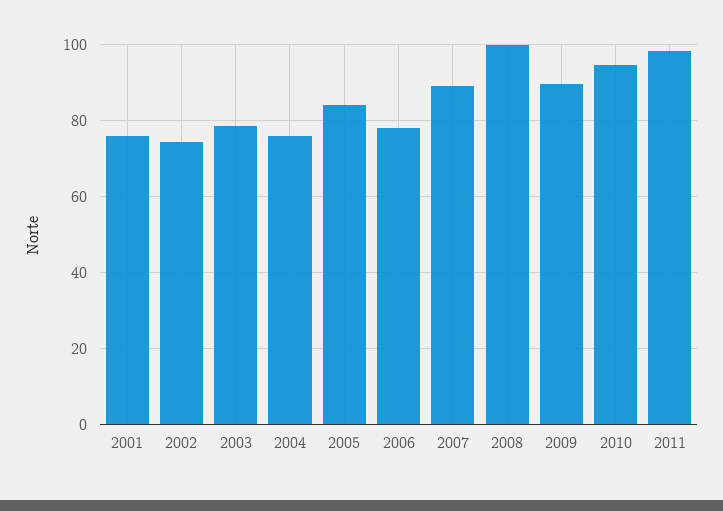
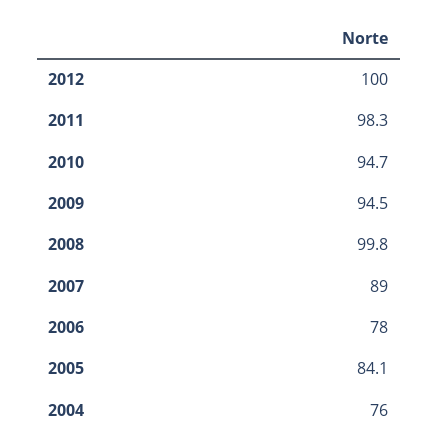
2001: 76 -> none
2002: 74 -> none
2003: 78 -> none
2009: 90 -> 94.5
2012: none -> 100

